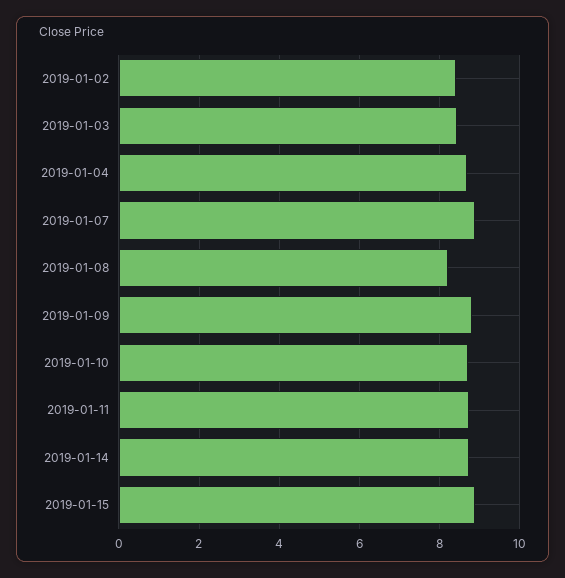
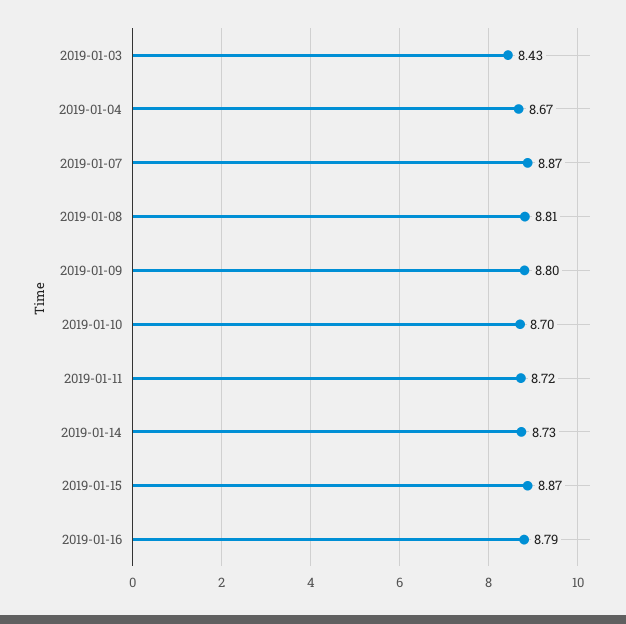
2019-01-02: 8.4 -> none
2019-01-08: 8.2 -> 8.81
2019-01-16: none -> 8.79

